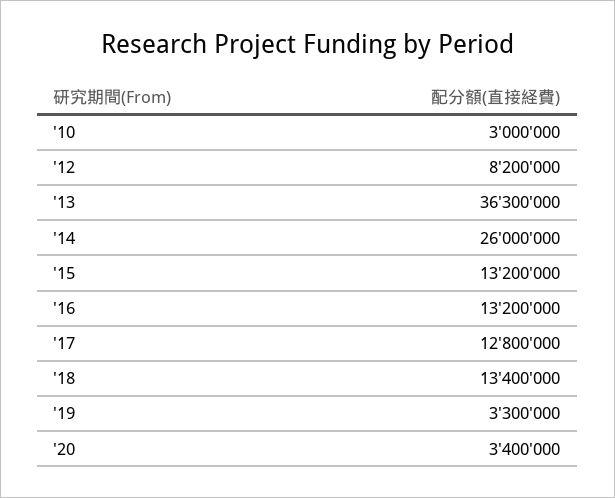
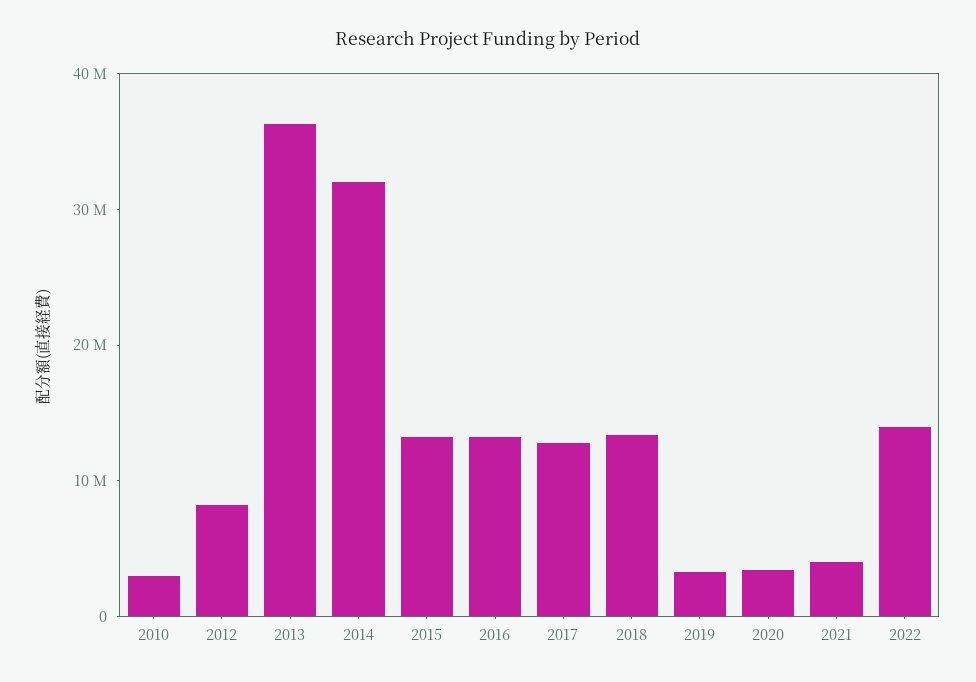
'14: 26000000 -> 32000000
2021: none -> 4000000
2022: none -> 14000000

